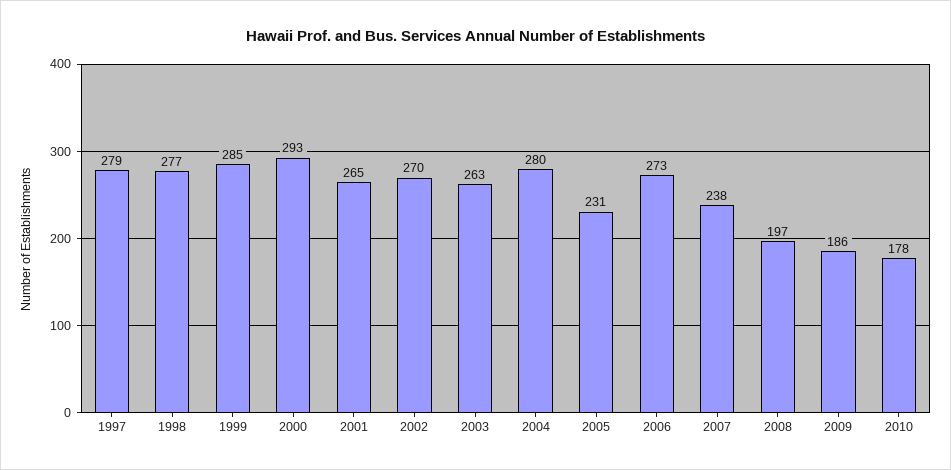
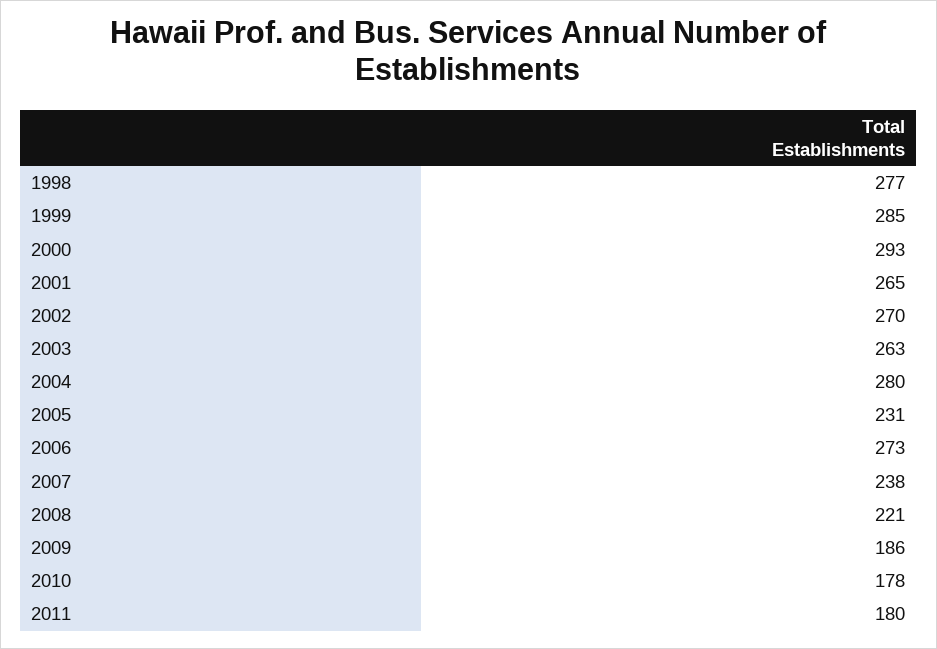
1997: 279 -> none
2008: 197 -> 221
2011: none -> 180

